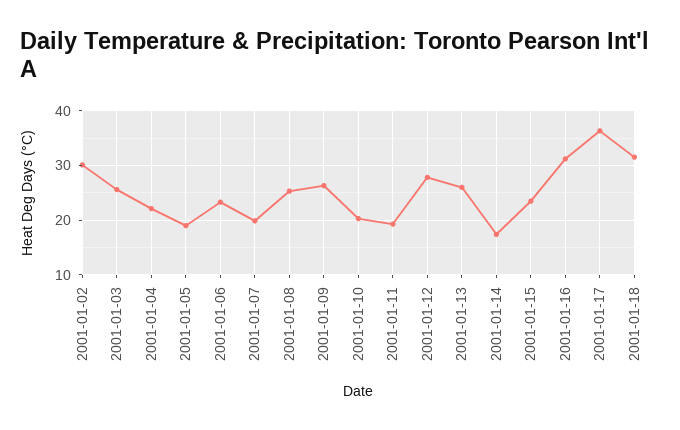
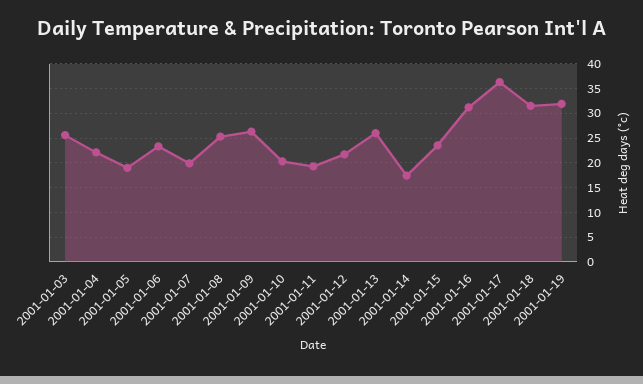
2001-01-02: 30 -> none
2001-01-12: 28 -> 22.5
2001-01-19: none -> 32.5

